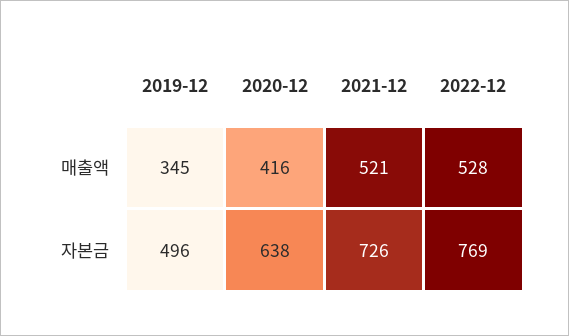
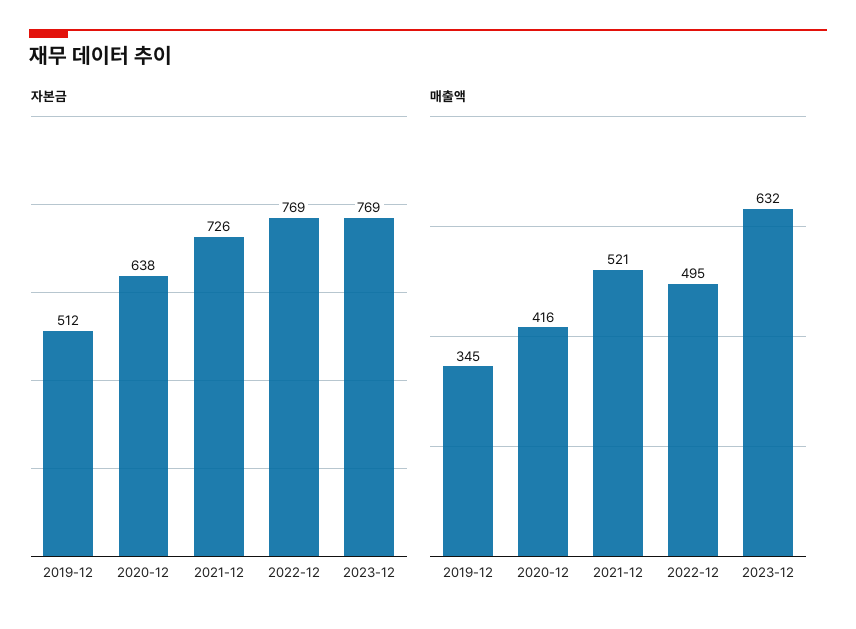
매출액, 2022-12: 528 -> 495
자본금, 2019-12: 496 -> 512
자본금, 2023-12: none -> 769
매출액, 2023-12: none -> 632

